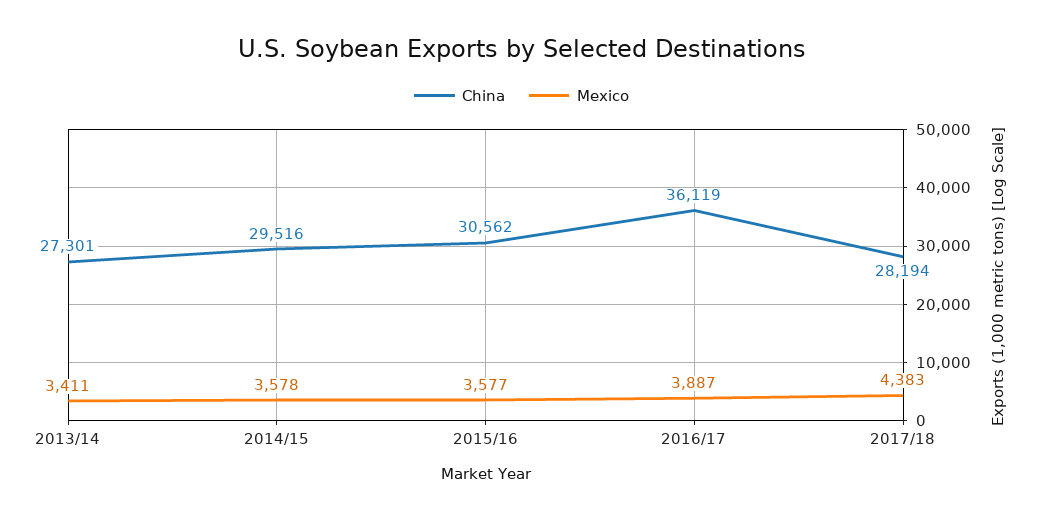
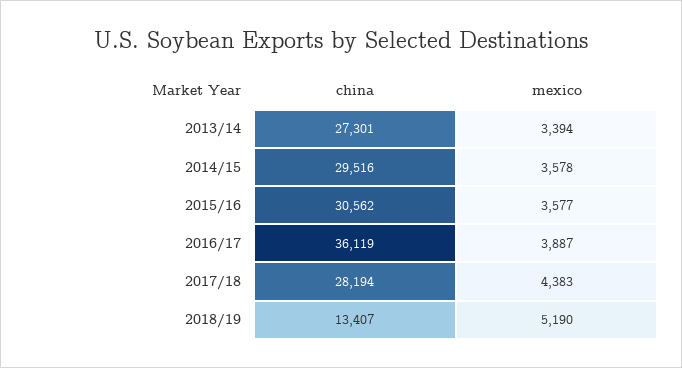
Mexico, 2013/14: 3411 -> 3394
China, 2018/19: none -> 13407
Mexico, 2018/19: none -> 5190

